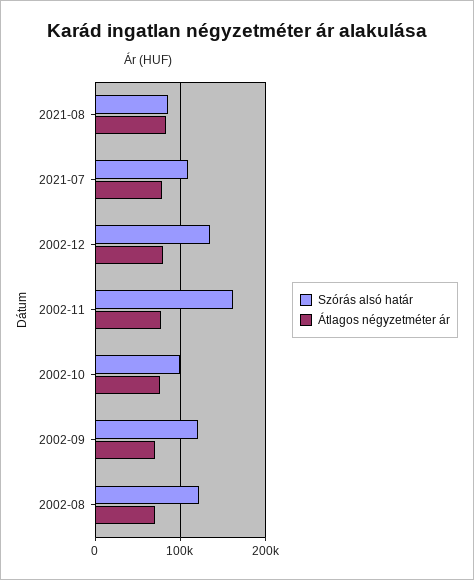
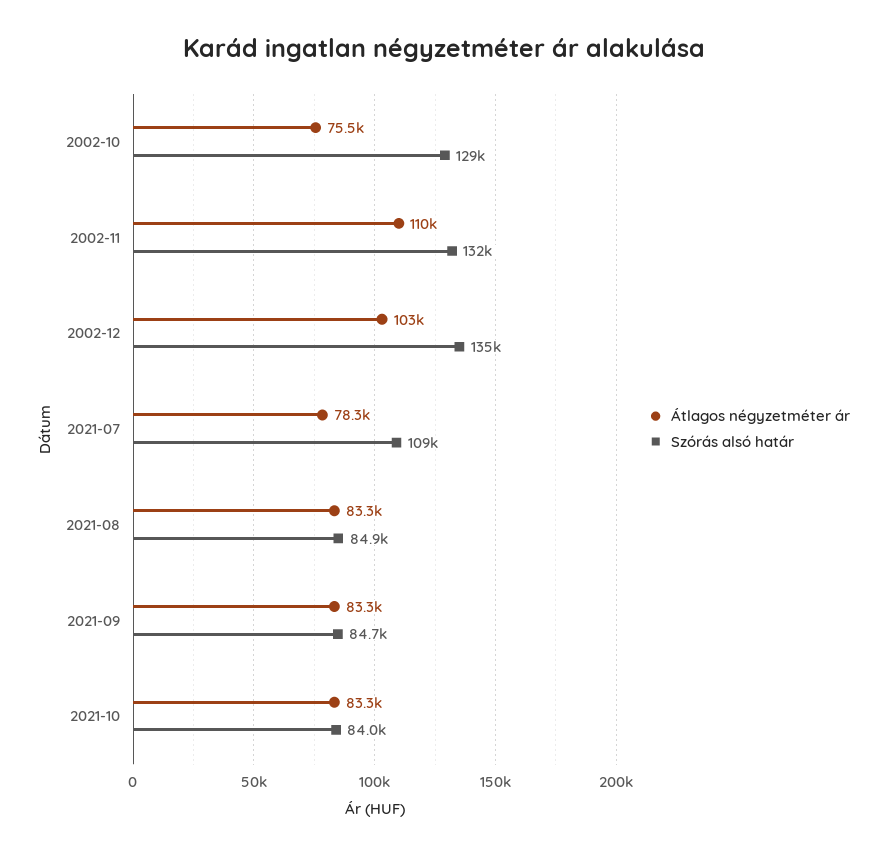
Átlagos négyzetméter ár, 2002-12: 80000 -> 103000
Szórás alsó határ, 2002-11: 160000 -> 132000
Átlagos négyzetméter ár, 2002-11: 80000 -> 110000
Szórás alsó határ, 2002-10: 100000 -> 129000
Szórás alsó határ, 2002-09: 120000 -> none
Átlagos négyzetméter ár, 2002-09: 70000 -> none
Szórás alsó határ, 2002-08: 120000 -> none
Átlagos négyzetméter ár, 2002-08: 70000 -> none
Átlagos négyzetméter ár, 2021-09: none -> 83300
Szórás alsó határ, 2021-09: none -> 84700
Átlagos négyzetméter ár, 2021-10: none -> 83300
Szórás alsó határ, 2021-10: none -> 84000

